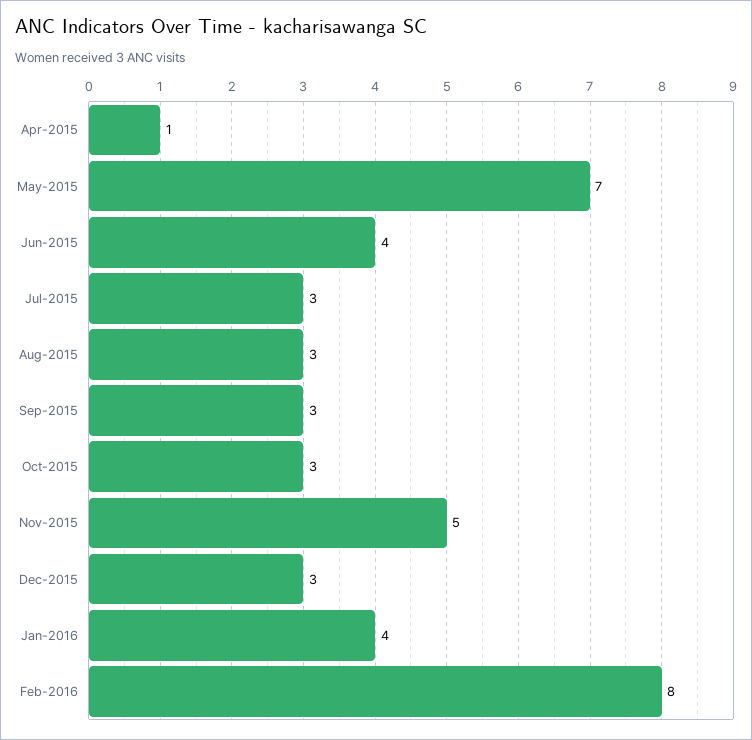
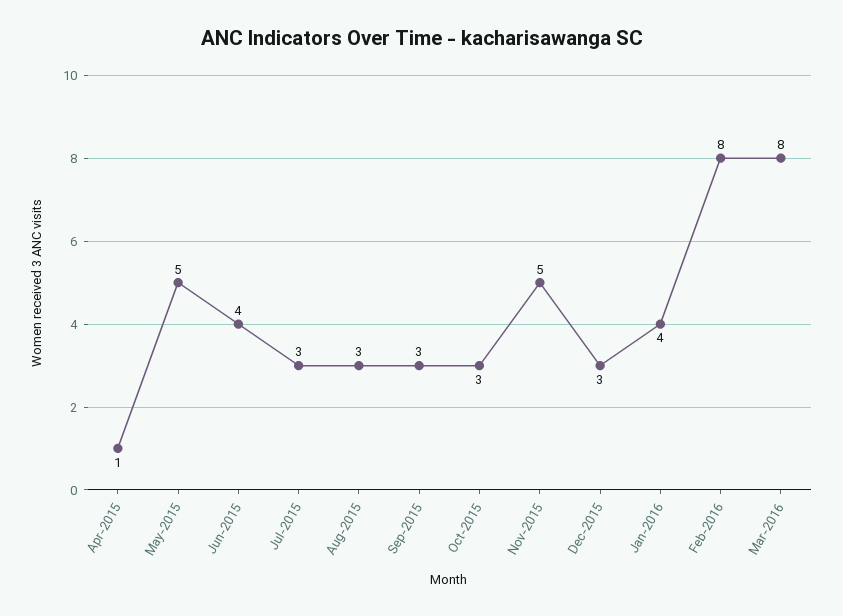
May-2015: 7 -> 5
Mar-2016: none -> 8

